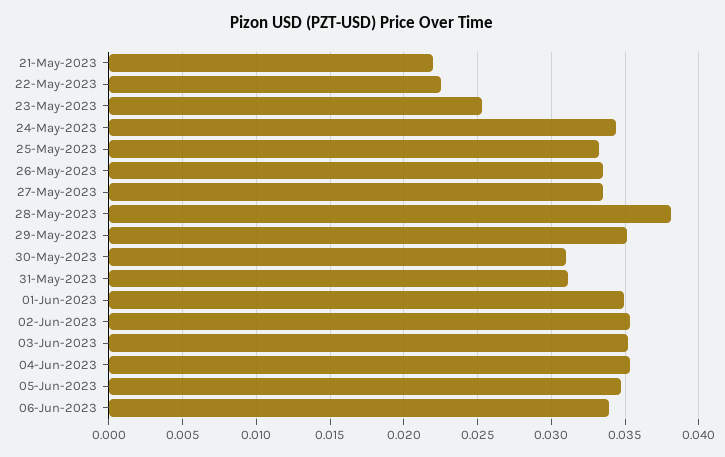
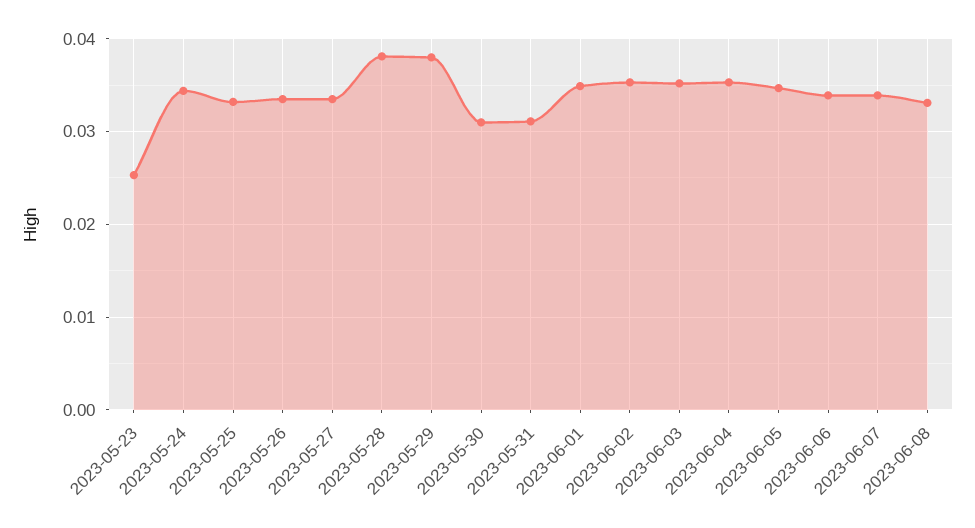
21-May-2023: 0.022 -> none
22-May-2023: 0.0225 -> none
29-May-2023: 0.035 -> 0.038
2023-06-07: none -> 0.034
2023-06-08: none -> 0.033

